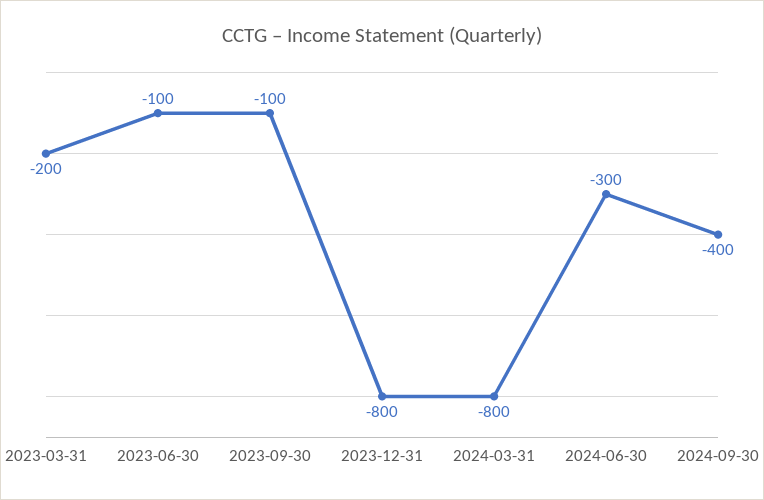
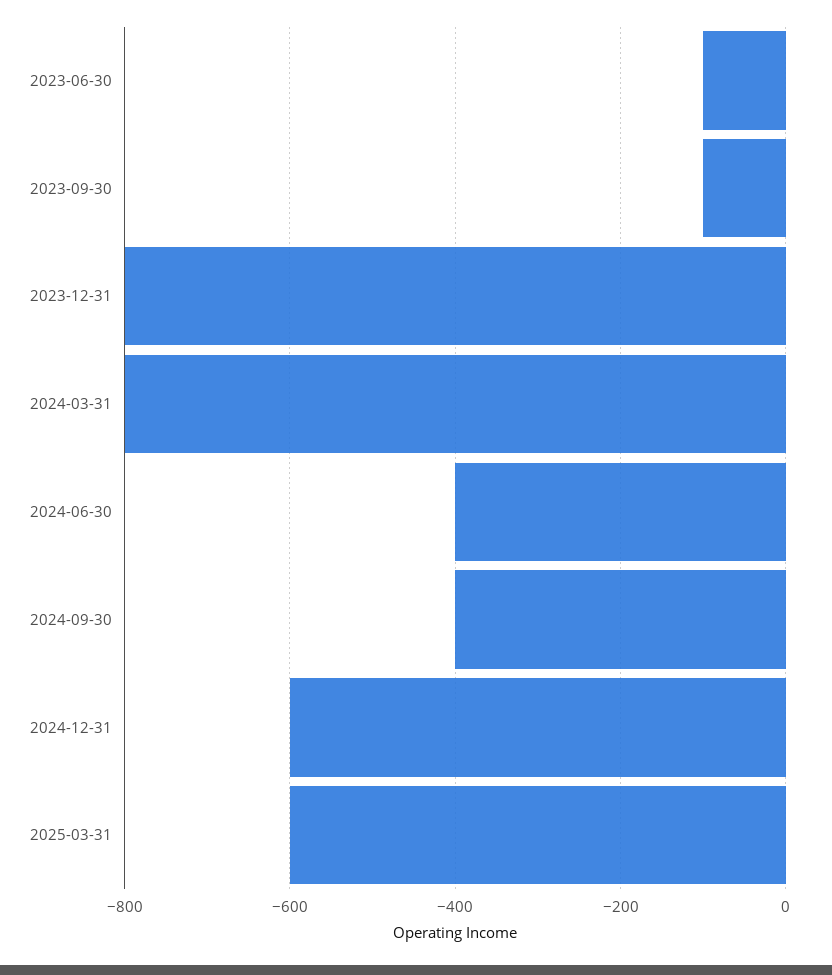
2023-03-31: -200 -> none
2024-06-30: -300 -> -400
2024-12-31: none -> -600
2025-03-31: none -> -600

